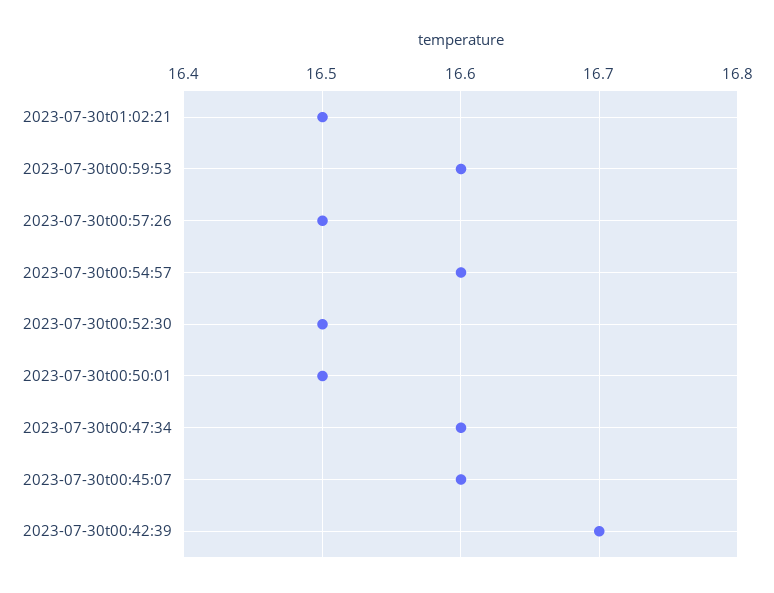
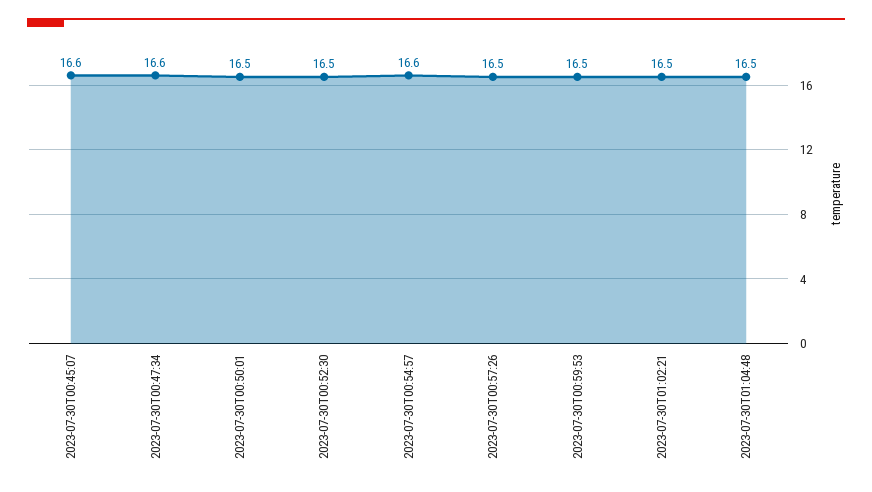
2023-07-30t00:59:53: 16.6 -> 16.5
2023-07-30t00:42:39: 16.7 -> none
2023-07-30T01:04:48: none -> 16.5

